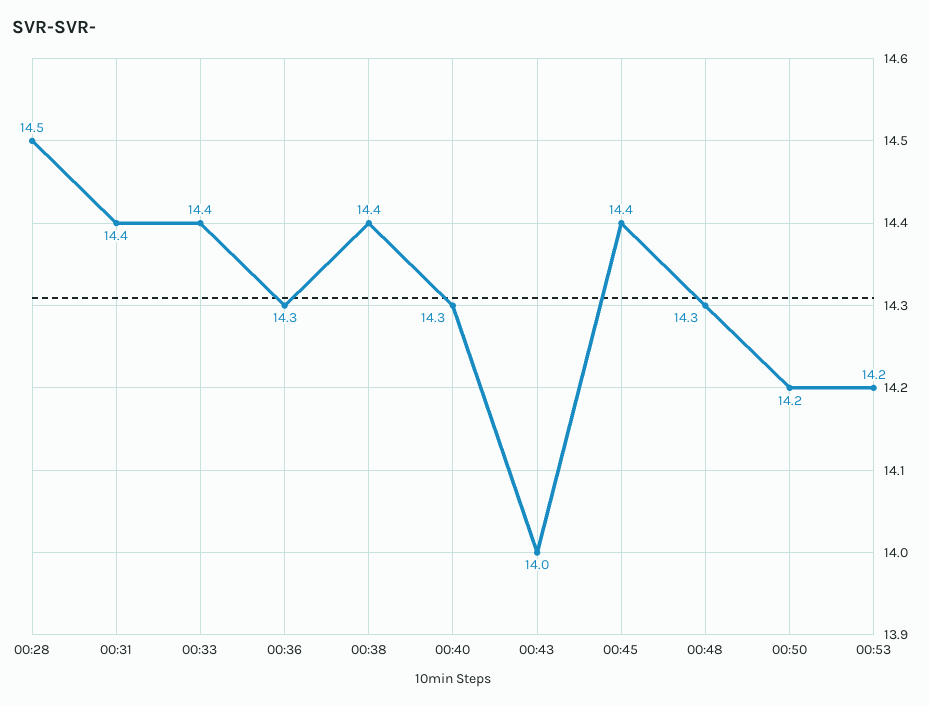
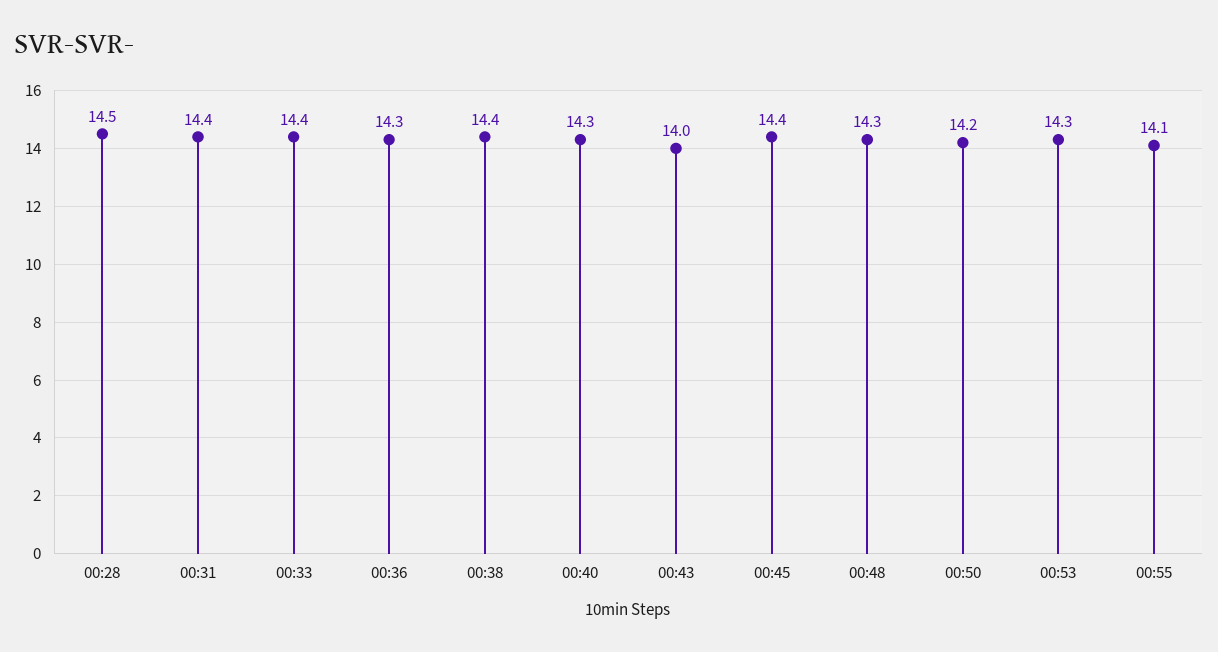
00:53: 14.2 -> 14.3
00:55: none -> 14.1

